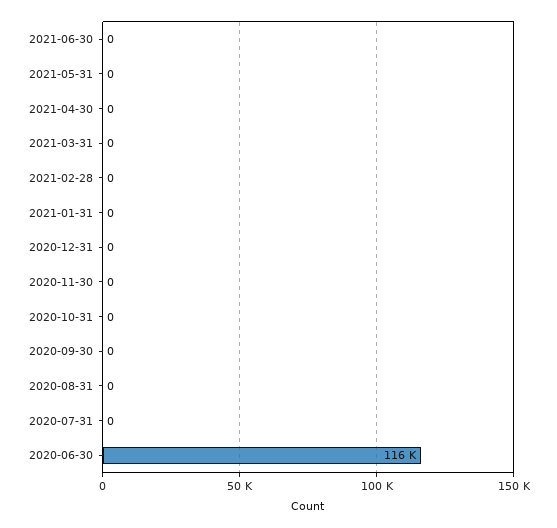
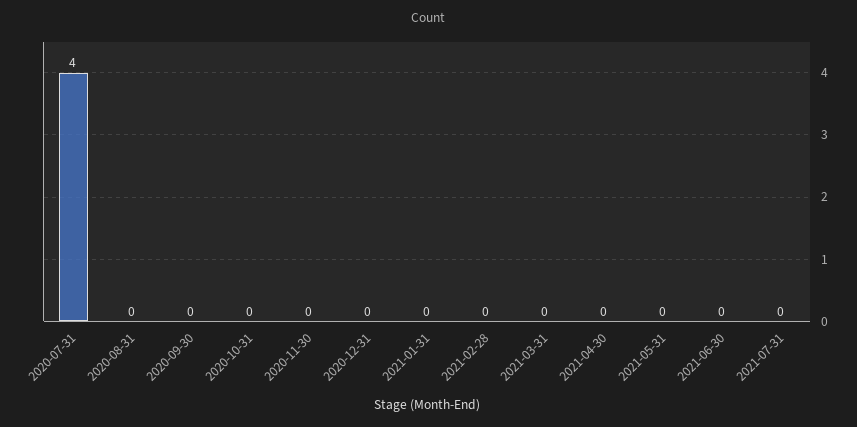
2020-07-31: 0 -> 4
2020-06-30: 116000 -> none
2021-07-31: none -> 0

